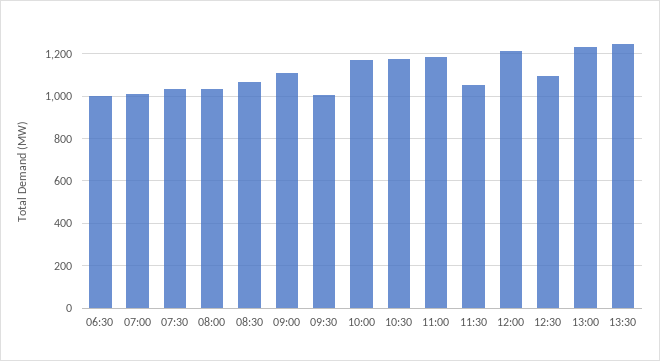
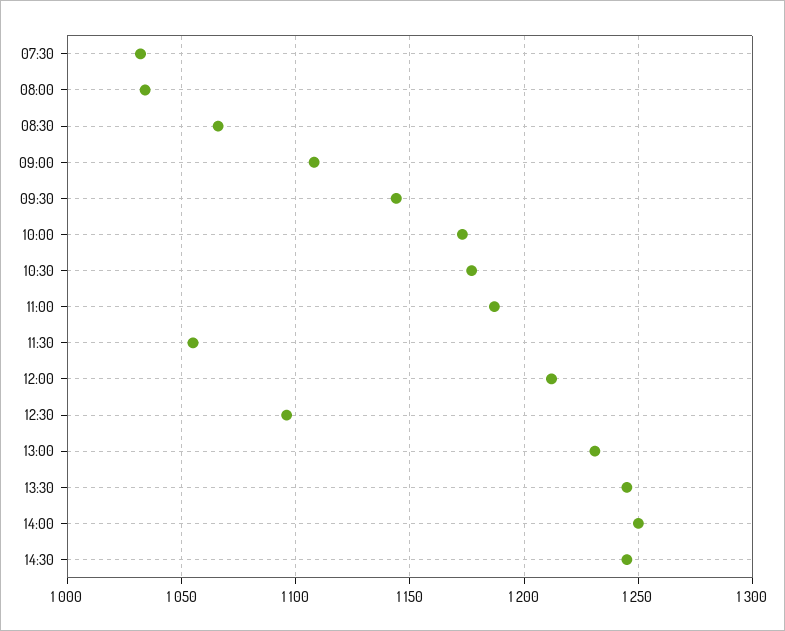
06:30: 1000 -> none
07:00: 1000 -> none
09:30: 1000 -> 1145
14:00: none -> 1250
14:30: none -> 1245

